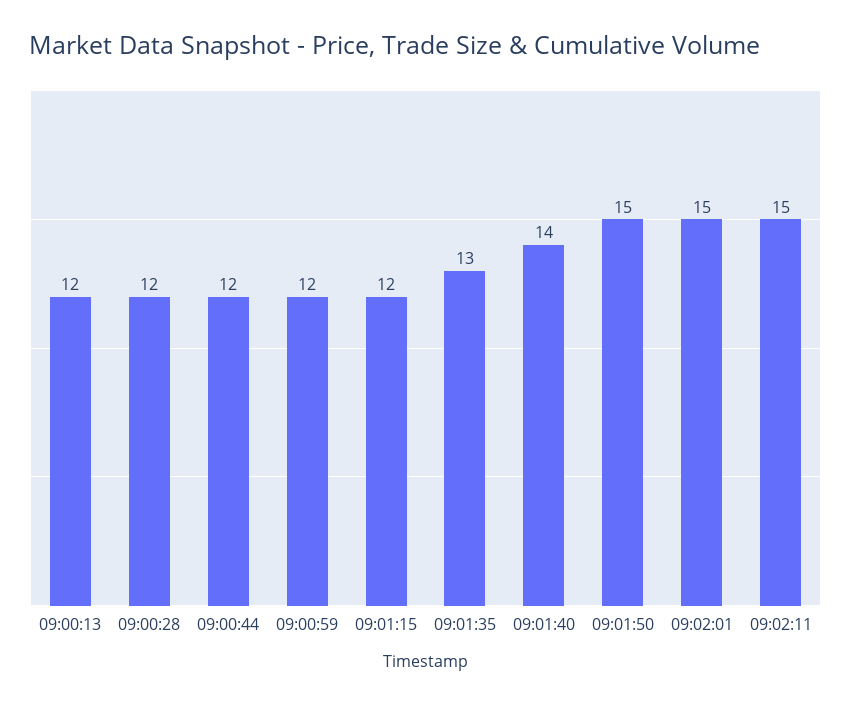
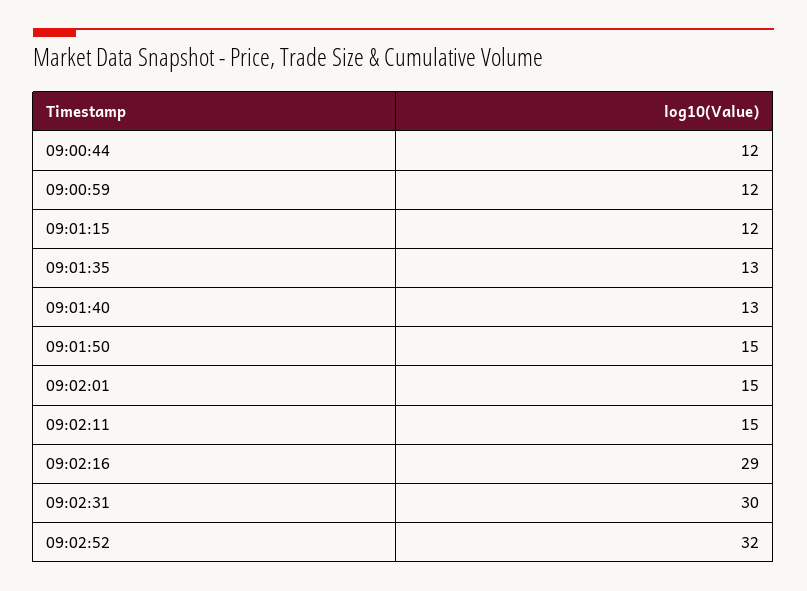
09:00:13: 12 -> none
09:00:28: 12 -> none
09:01:40: 14 -> 13
09:02:16: none -> 29
09:02:31: none -> 30
09:02:52: none -> 32

